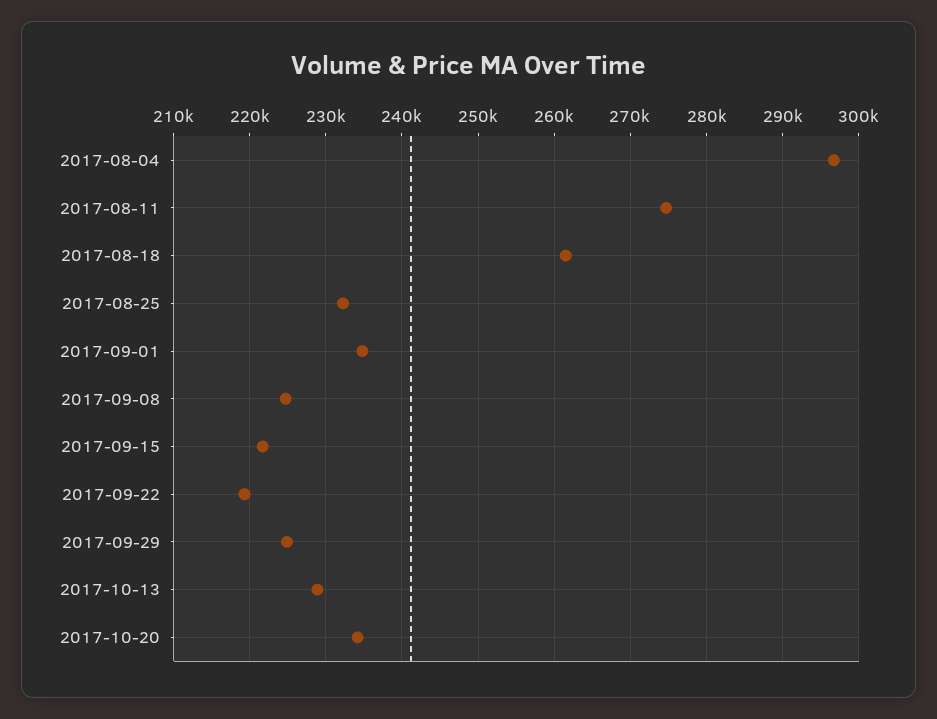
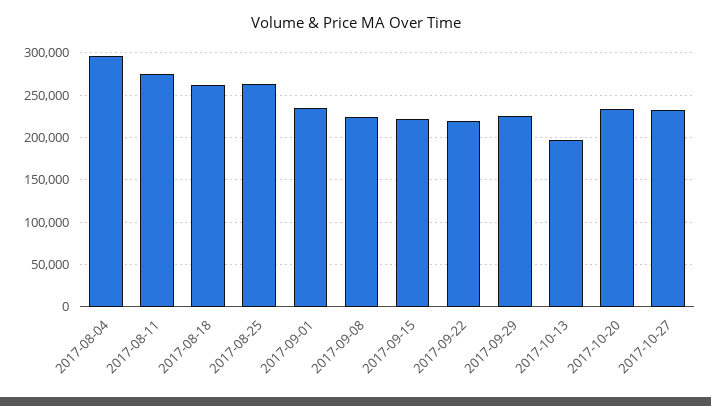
2017-08-25: 232000 -> 260000
2017-10-13: 229000 -> 200000
2017-10-27: none -> 230000

